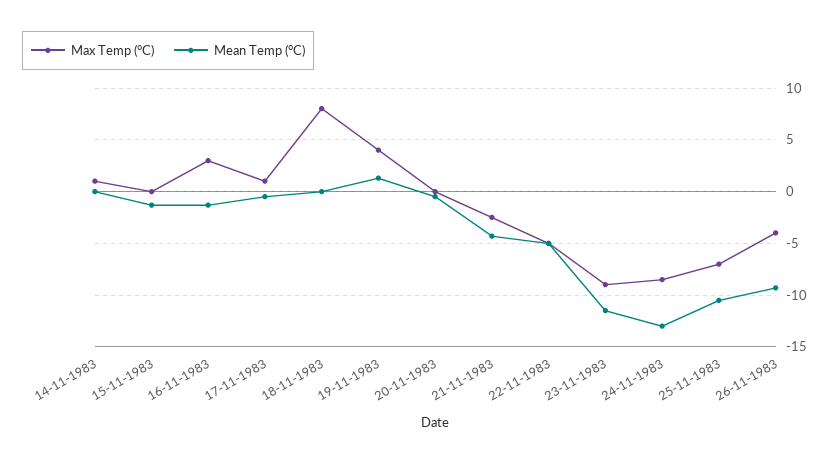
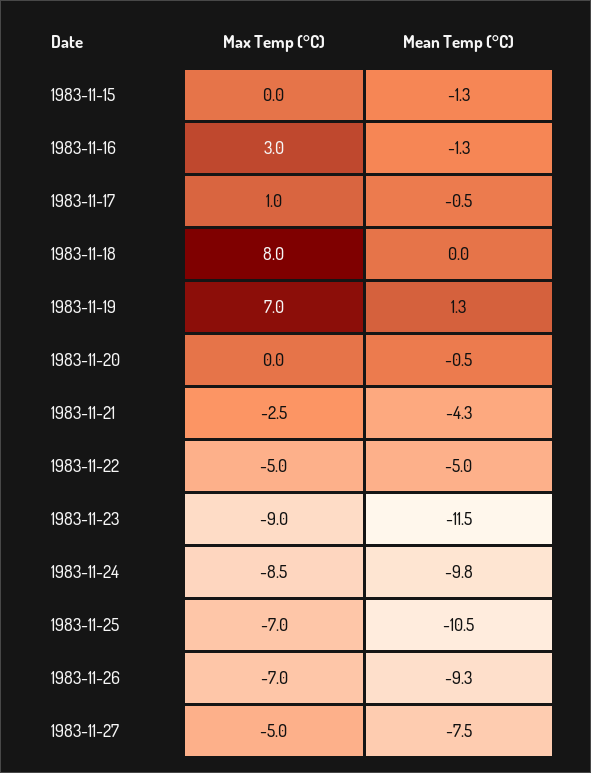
Max Temp (°C), 14-11-1983: 1 -> none
Mean Temp (°C), 14-11-1983: 0 -> none
Max Temp (°C), 19-11-1983: 4 -> 7
Mean Temp (°C), 24-11-1983: -13 -> -9.8
Max Temp (°C), 26-11-1983: -4 -> -7
Max Temp (°C), 1983-11-27: none -> -5
Mean Temp (°C), 1983-11-27: none -> -7.5

